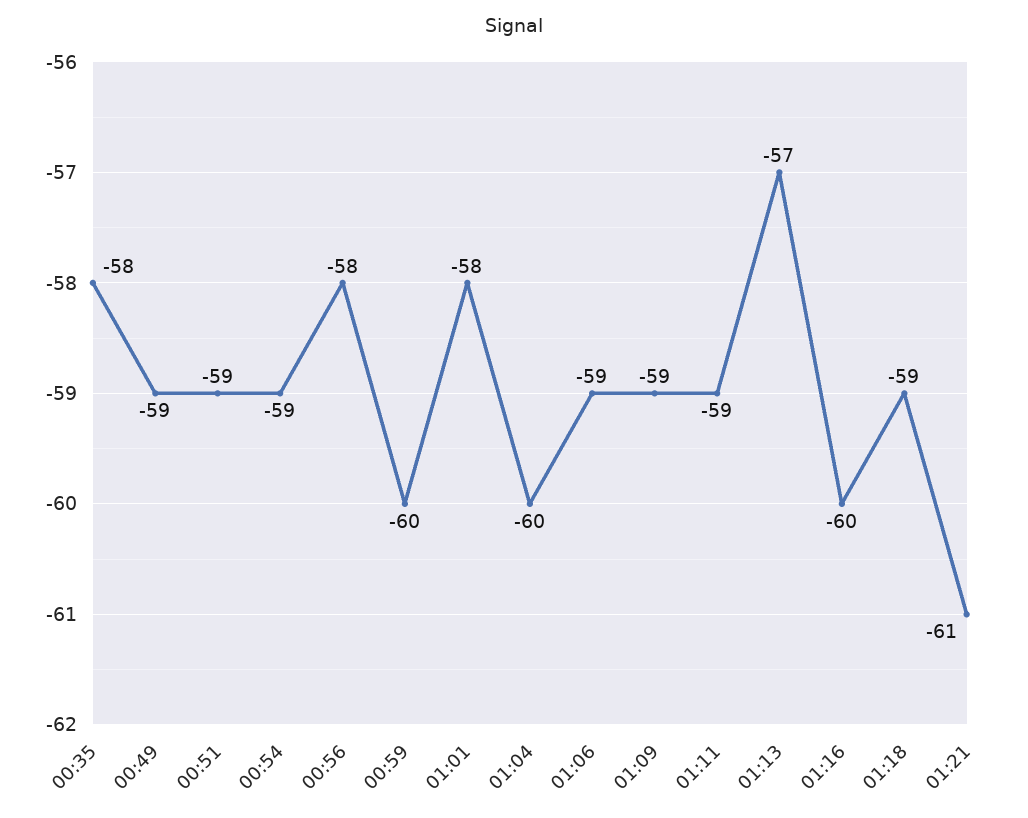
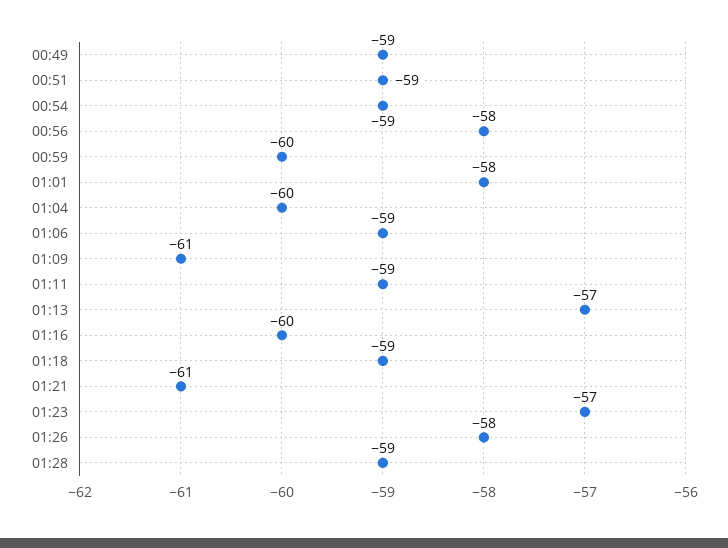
00:35: -58 -> none
01:09: -59 -> -61
01:23: none -> -57
01:26: none -> -58
01:28: none -> -59

